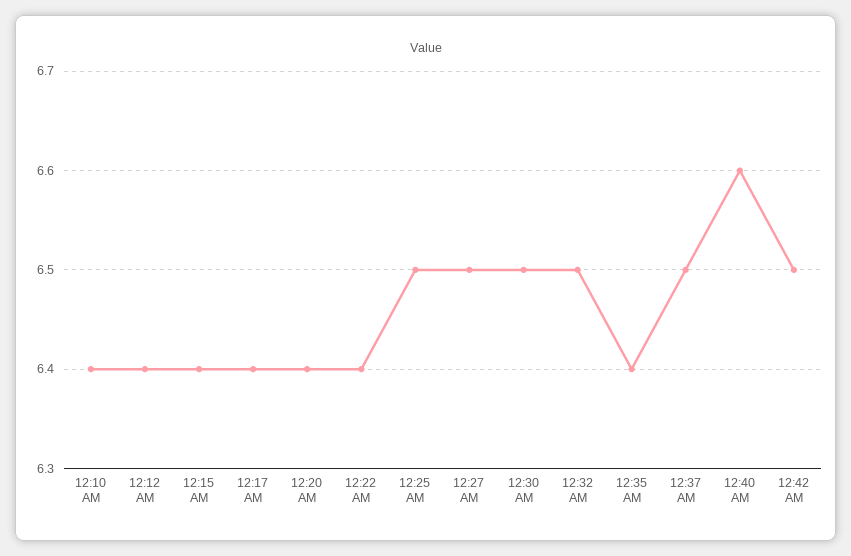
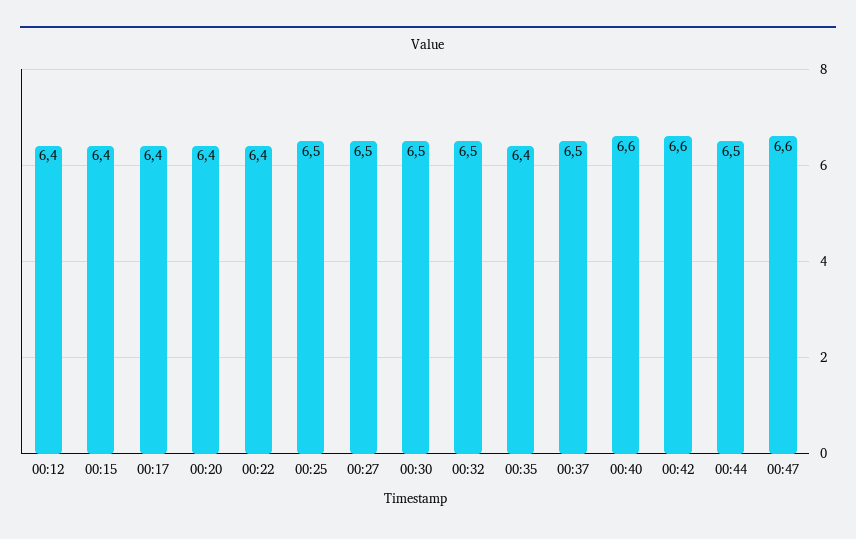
12:10 AM: 6.4 -> none
12:42 AM: 6.5 -> 6.6
00:44: none -> 6.5
00:47: none -> 6.6

